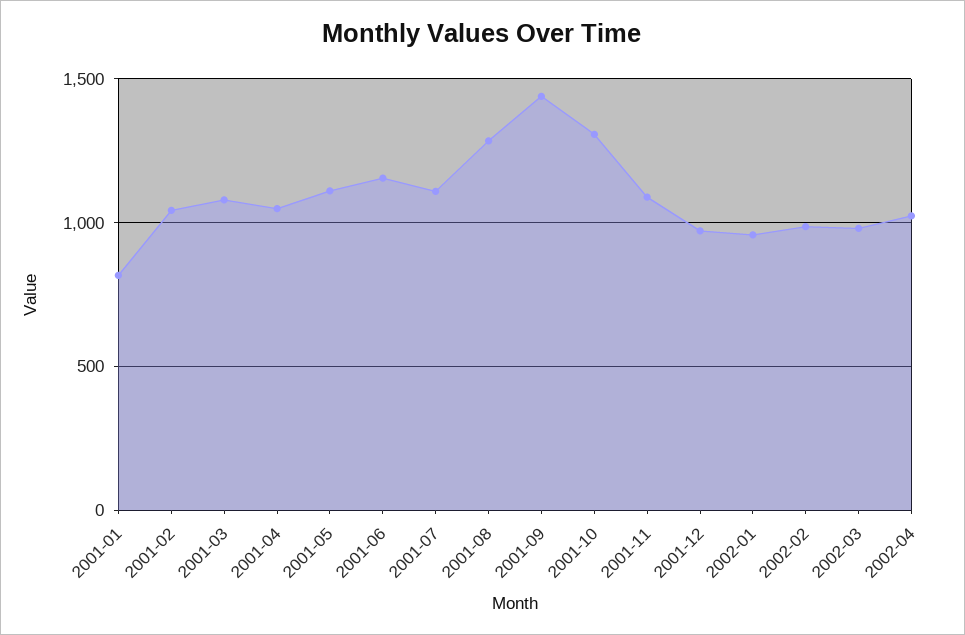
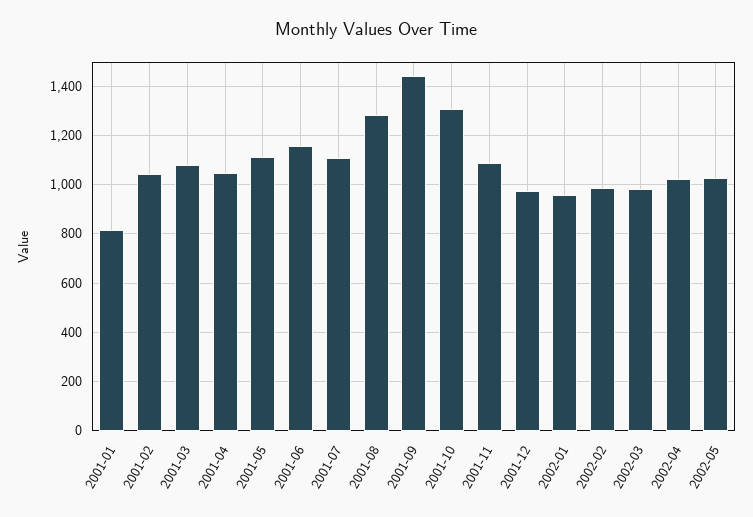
2002-05: none -> 1025

